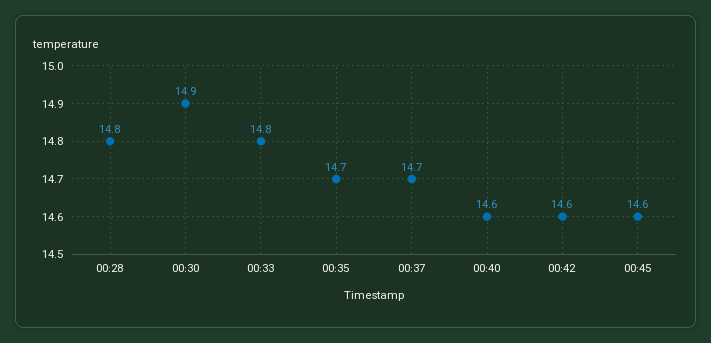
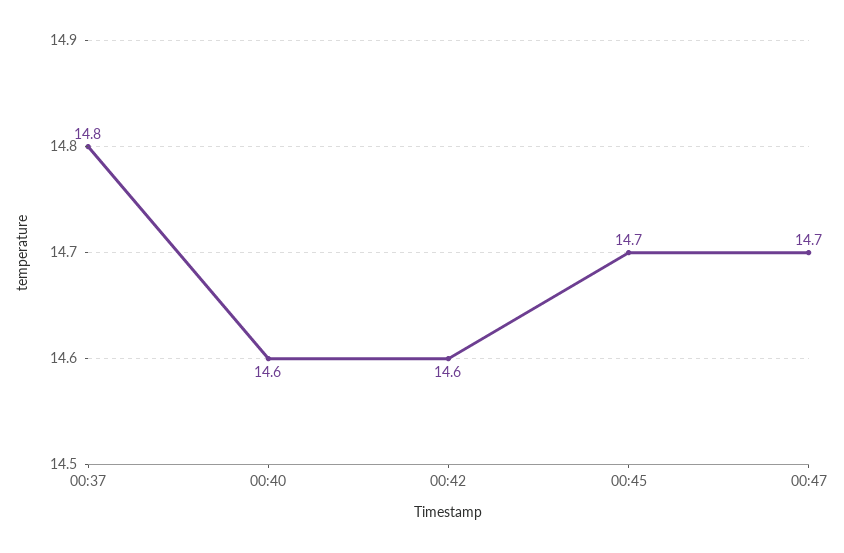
00:28: 14.8 -> none
00:30: 14.9 -> none
00:33: 14.8 -> none
00:35: 14.7 -> none
00:37: 14.7 -> 14.8
00:45: 14.6 -> 14.7
00:47: none -> 14.7

